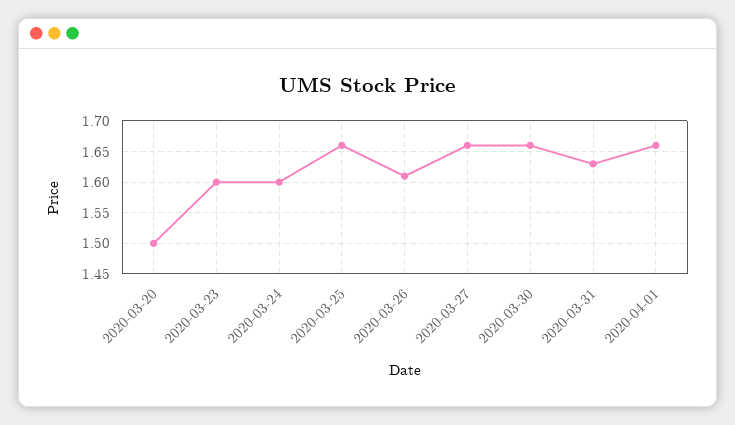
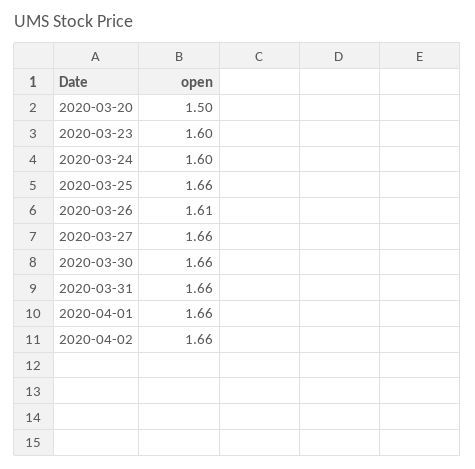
2020-03-31: 1.63 -> 1.66
2020-04-02: none -> 1.66

